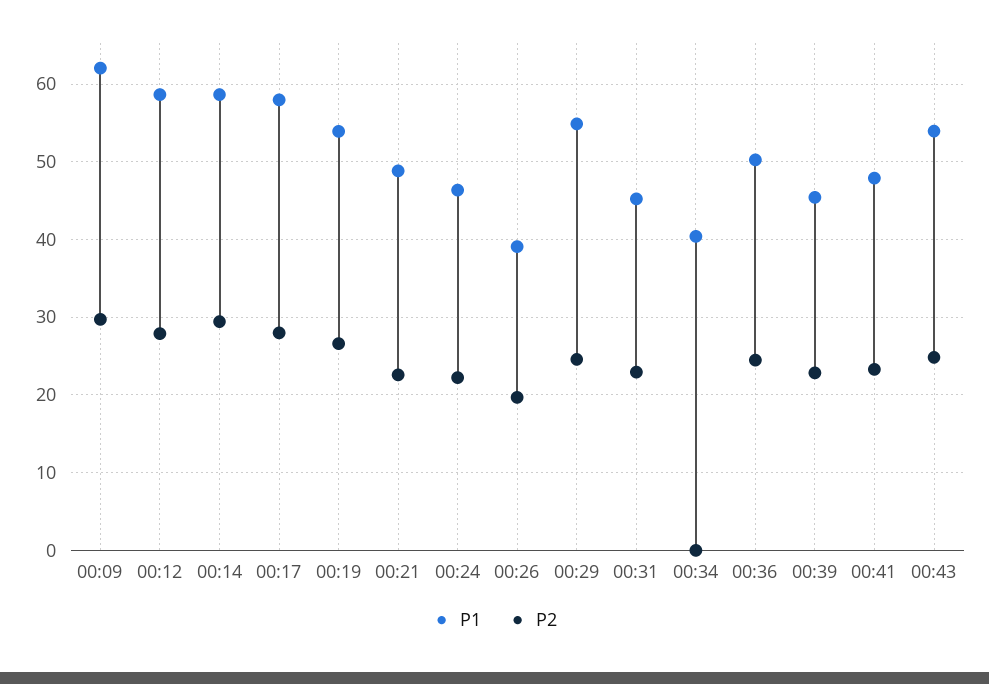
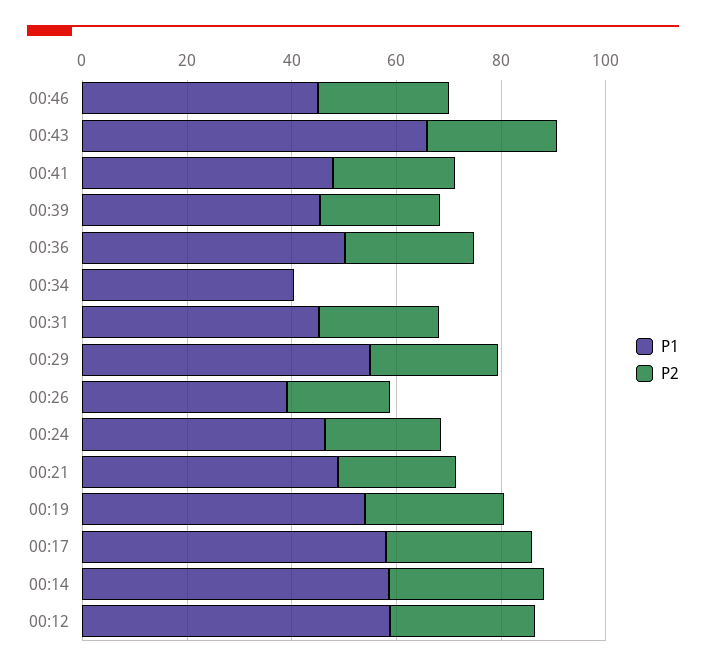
P1, 00:09: 62 -> none
P2, 00:09: 30 -> none
P1, 00:43: 54 -> 65
P1, 00:46: none -> 45
P2, 00:46: none -> 25

